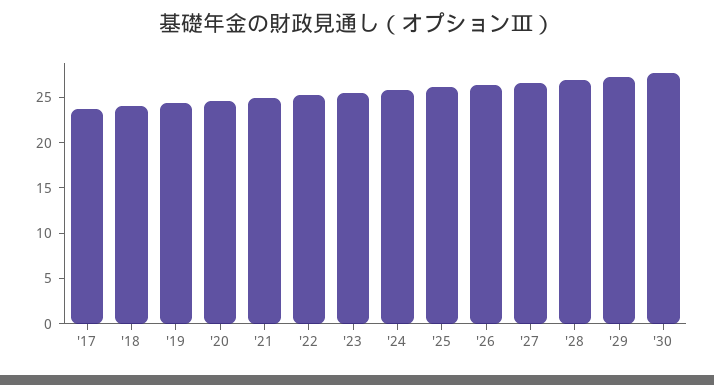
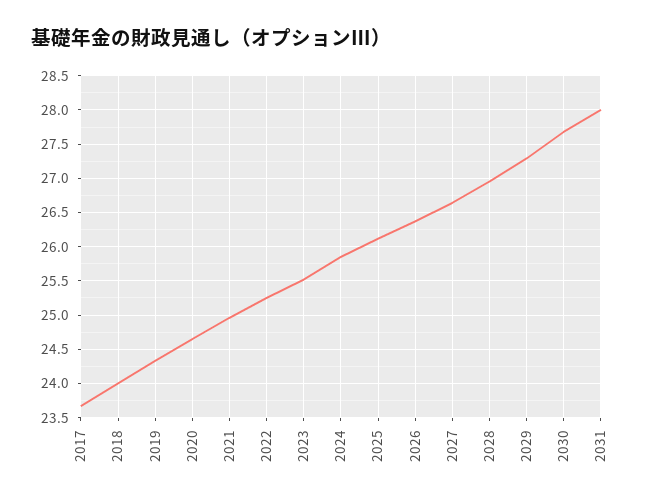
2031: none -> 28

